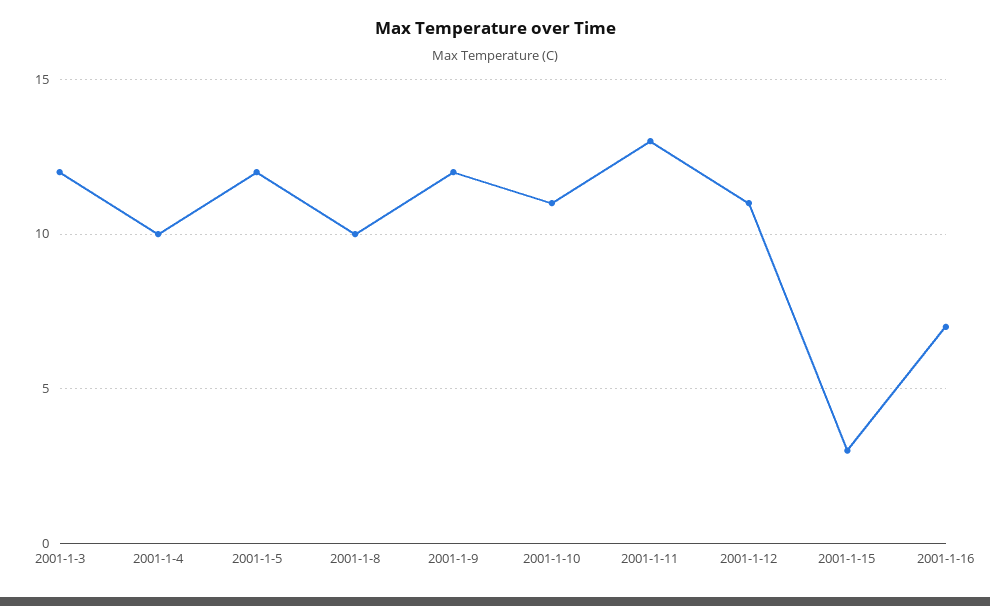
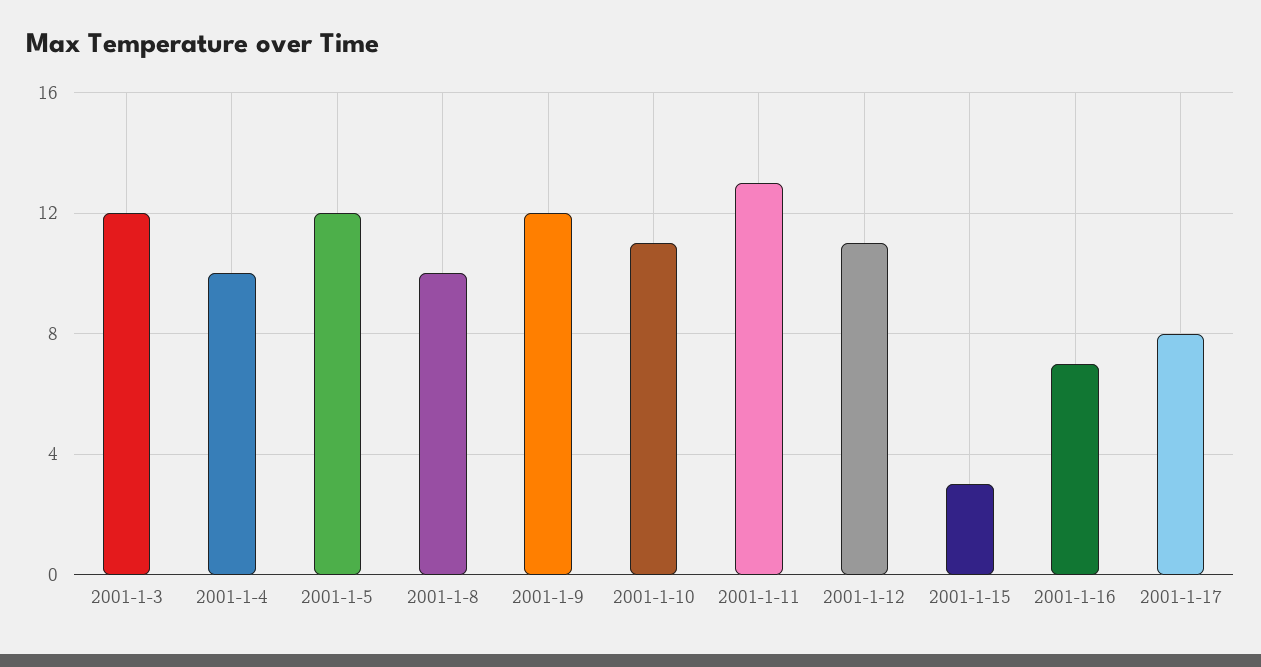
2001-1-17: none -> 8

